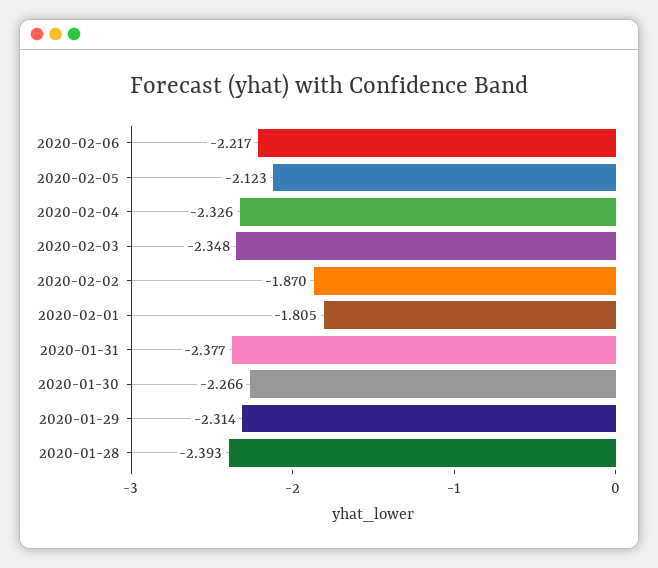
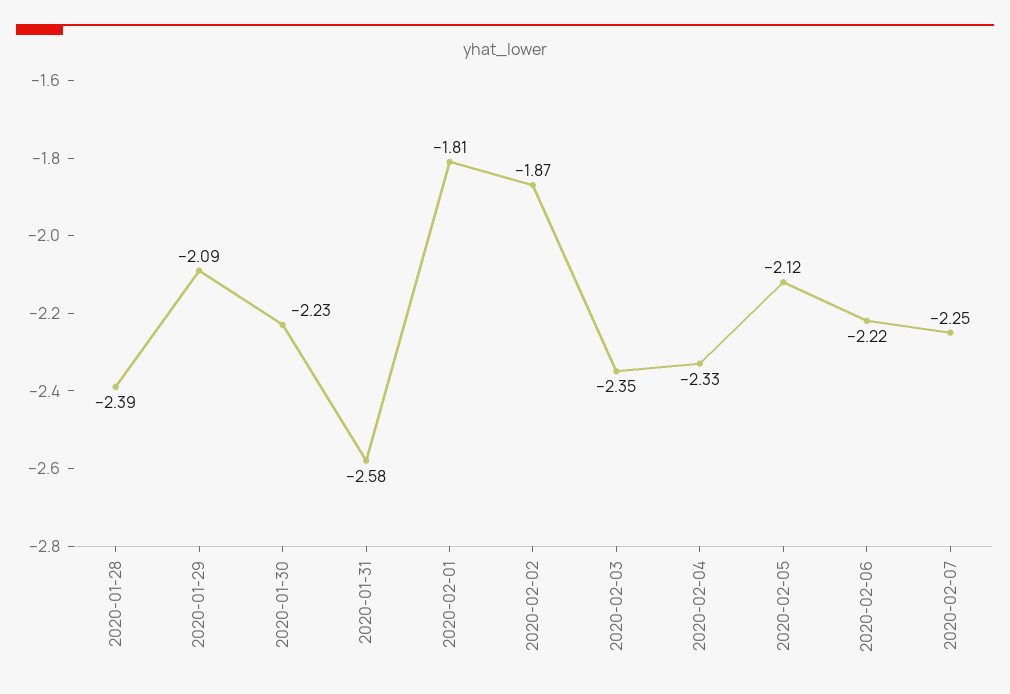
2020-01-31: -2.377 -> -2.58
2020-01-30: -2.266 -> -2.23
2020-01-29: -2.314 -> -2.09
2020-02-07: none -> -2.25

